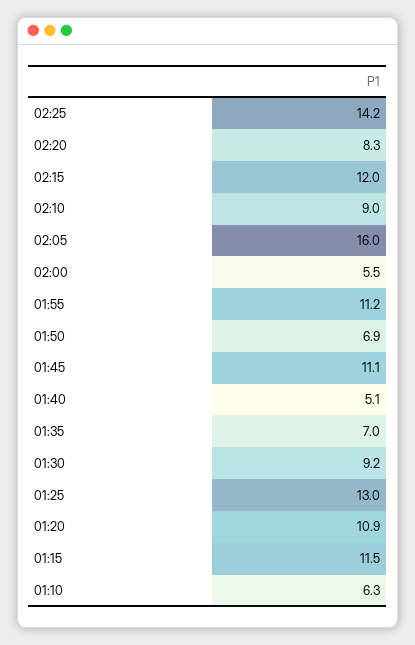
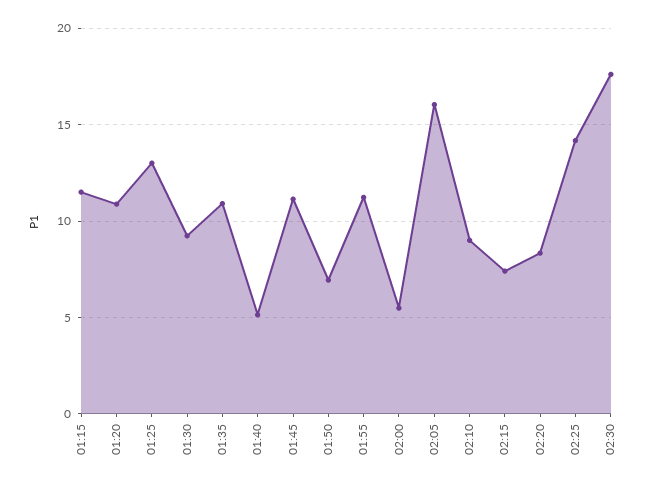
02:15: 12 -> 7.5
01:35: 7 -> 11
01:10: 6.3 -> none
02:30: none -> 17.5

